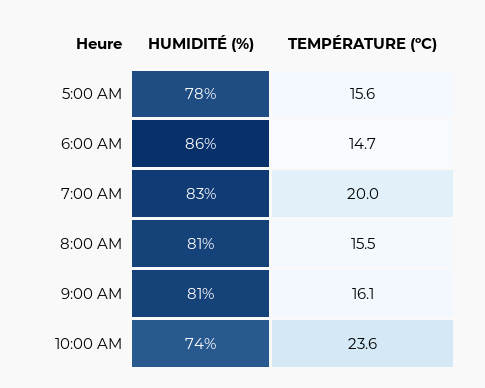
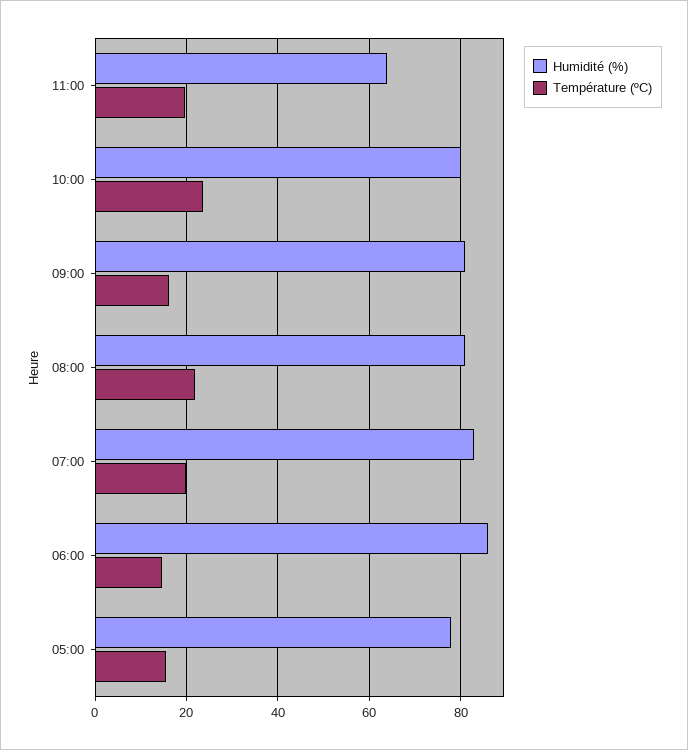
TEMPÉRATURE (ºC), 8:00 AM: 15.5 -> 22
HUMIDITÉ (%), 10:00 AM: 74 -> 80
HUMIDITÉ (%), 11:00: none -> 64
TEMPÉRATURE (ºC), 11:00: none -> 20

